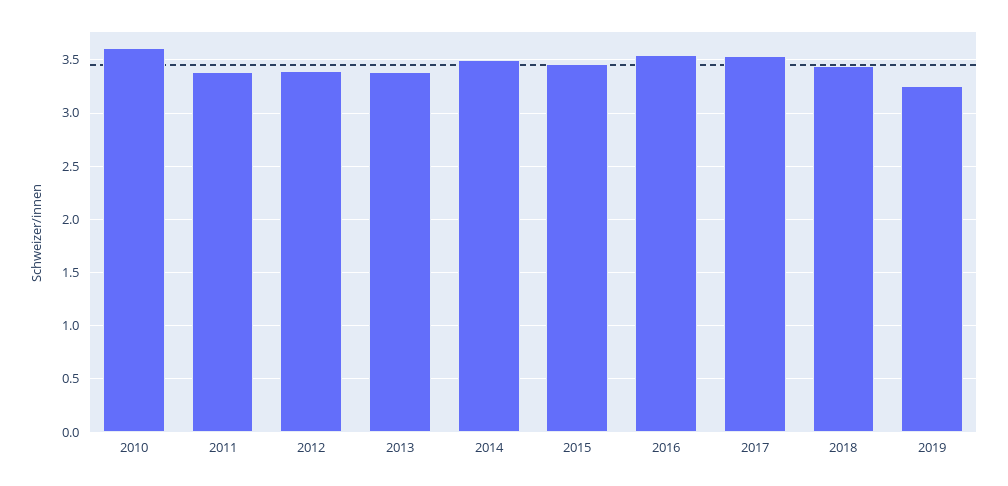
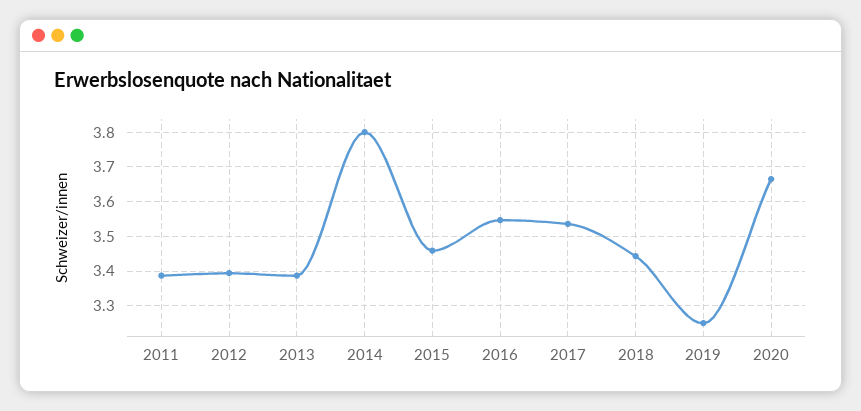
2010: 3.6 -> none
2014: 3.5 -> 3.8
2020: none -> 3.66

